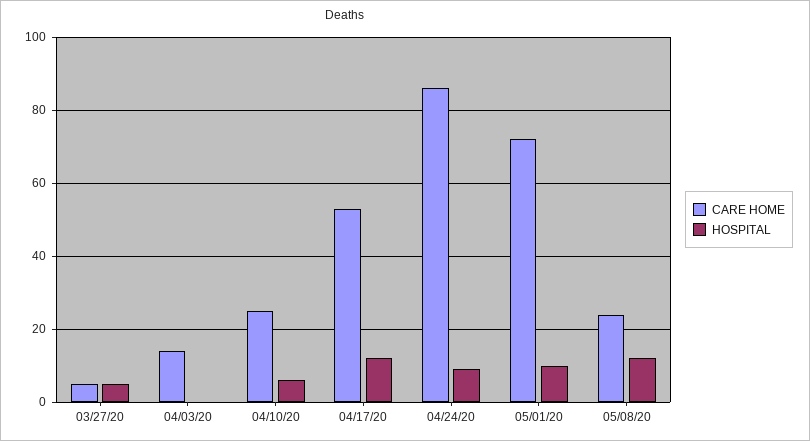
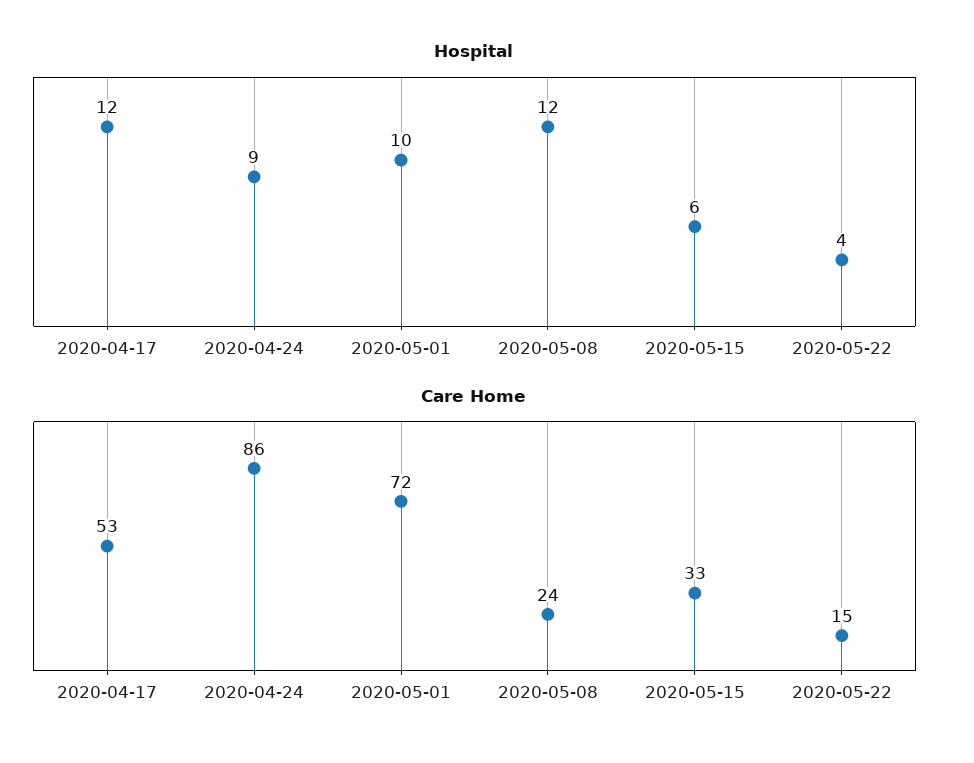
CARE HOME, 03/27/20: 5 -> none
HOSPITAL, 03/27/20: 5 -> none
CARE HOME, 04/03/20: 15 -> none
HOSPITAL, 04/03/20: 0 -> none
CARE HOME, 04/10/20: 25 -> none
HOSPITAL, 04/10/20: 5 -> none
HOSPITAL, 2020-05-15: none -> 6
HOSPITAL, 2020-05-22: none -> 4
CARE HOME, 2020-05-15: none -> 33
CARE HOME, 2020-05-22: none -> 15

